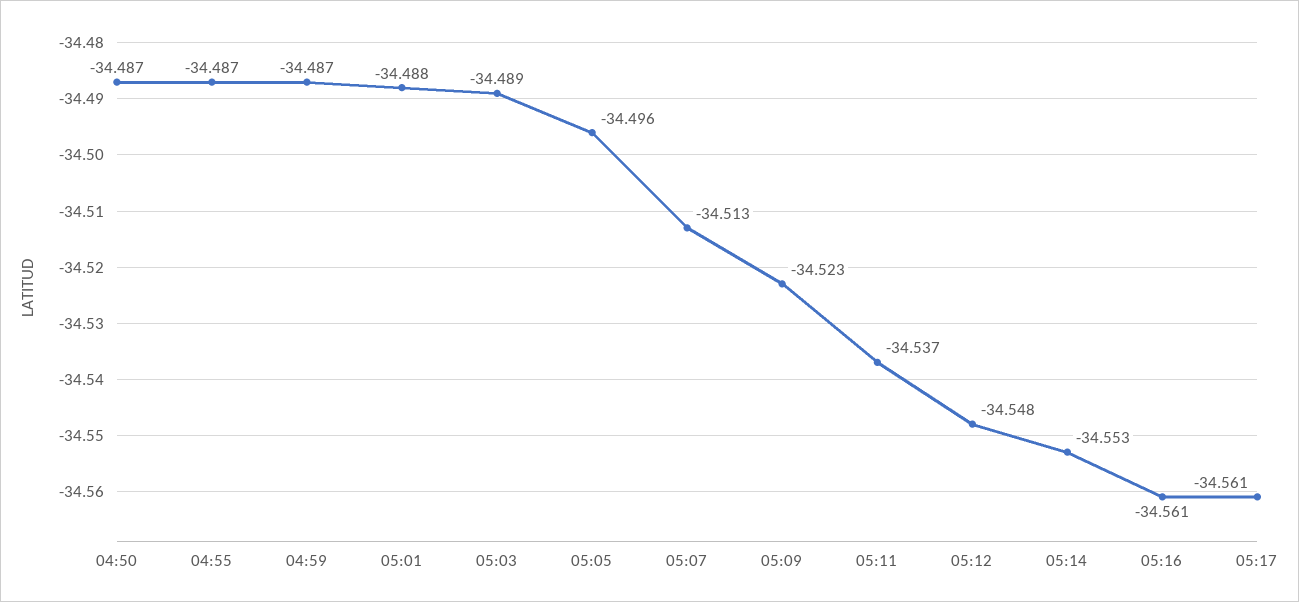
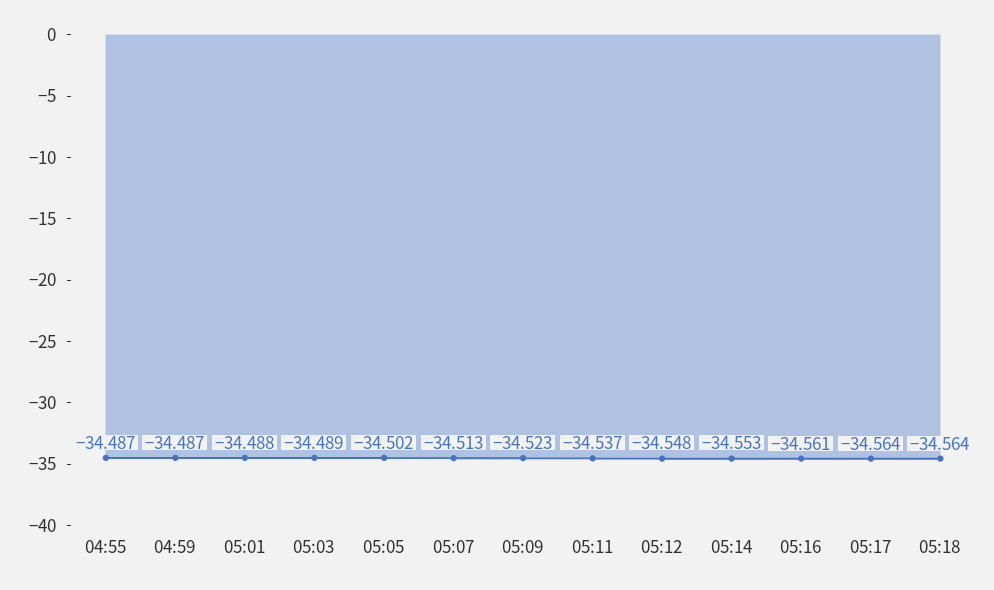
04:50: -34.487 -> none
05:05: -34.496 -> -34.502
05:17: -34.561 -> -34.564
05:18: none -> -34.564

